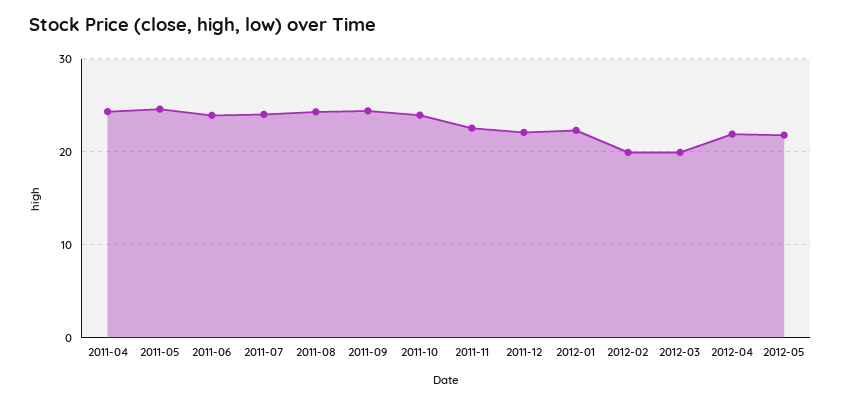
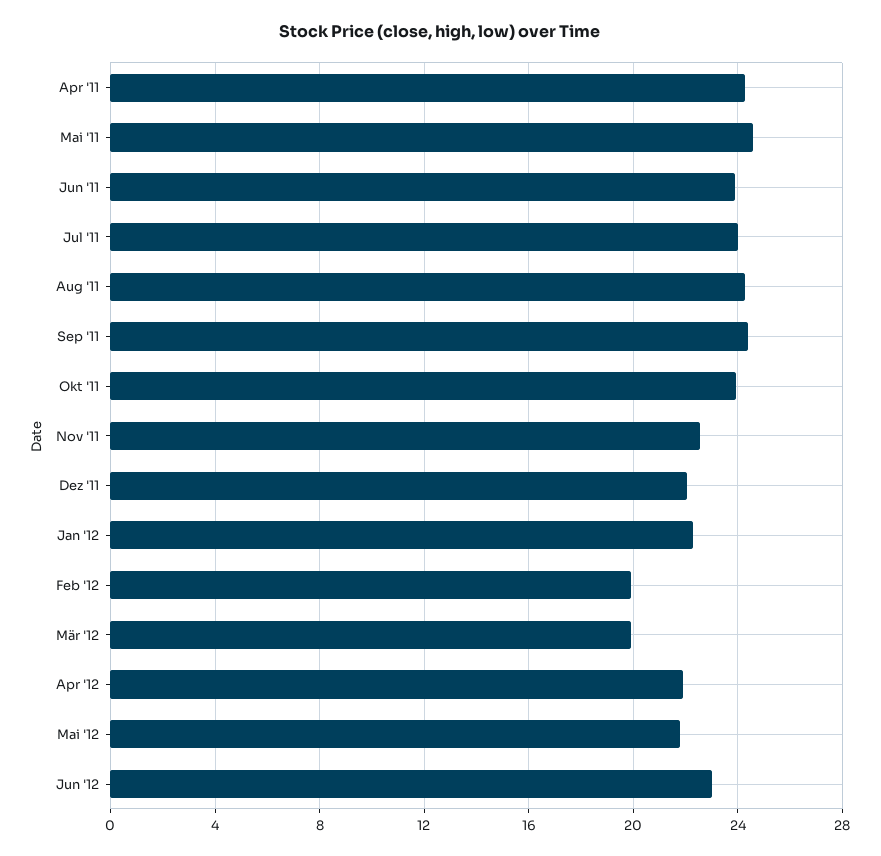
Jun '12: none -> 23

